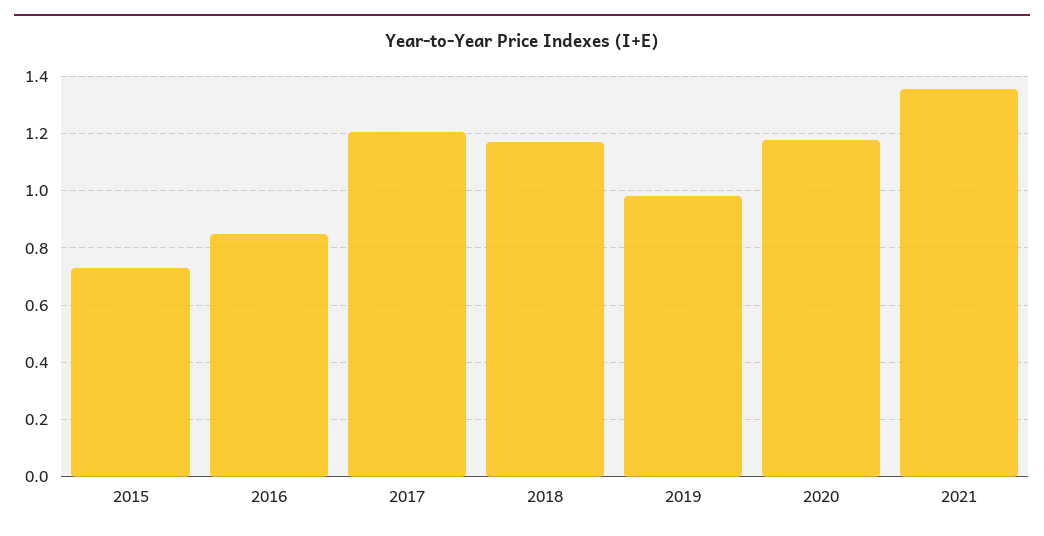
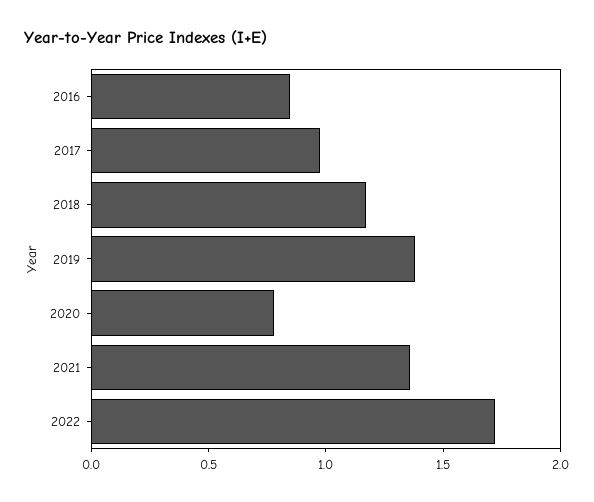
2015: 0.725 -> none
2017: 1.2 -> 1
2019: 0.975 -> 1.4
2020: 1.175 -> 0.8
2022: none -> 1.7

